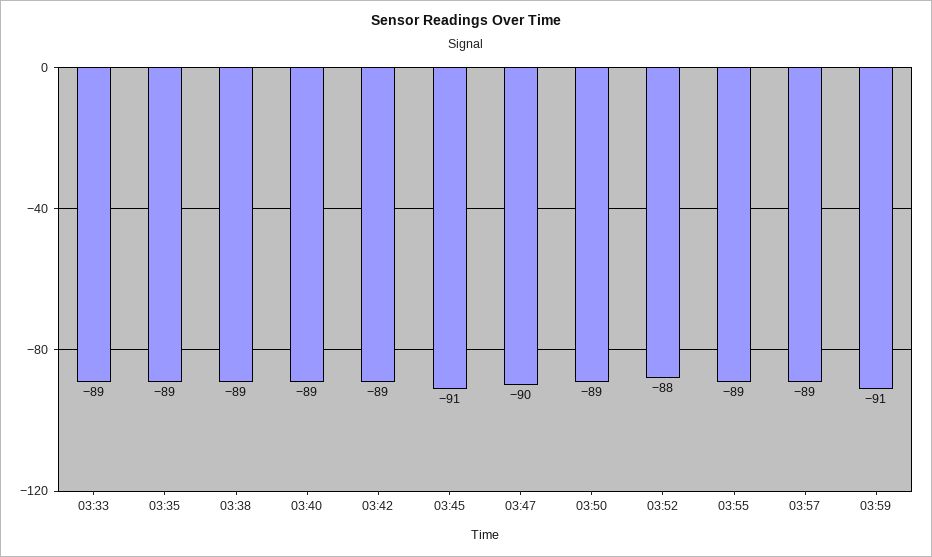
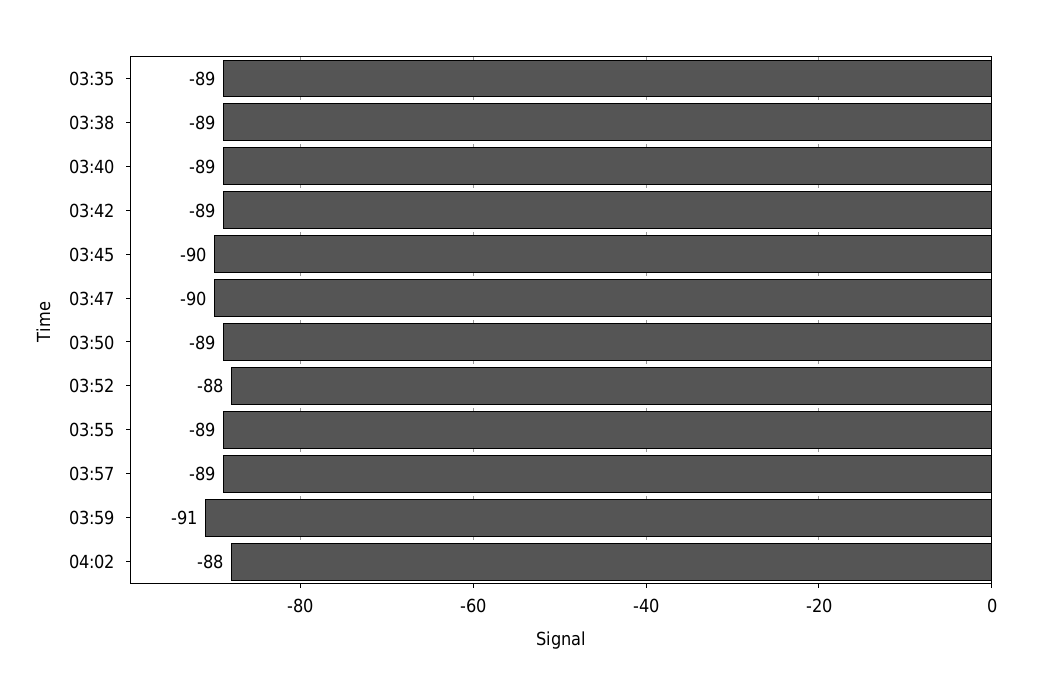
03:33: -89 -> none
03:45: -91 -> -90
04:02: none -> -88

